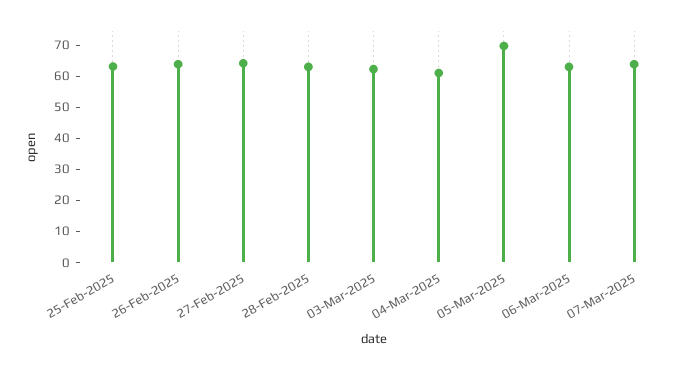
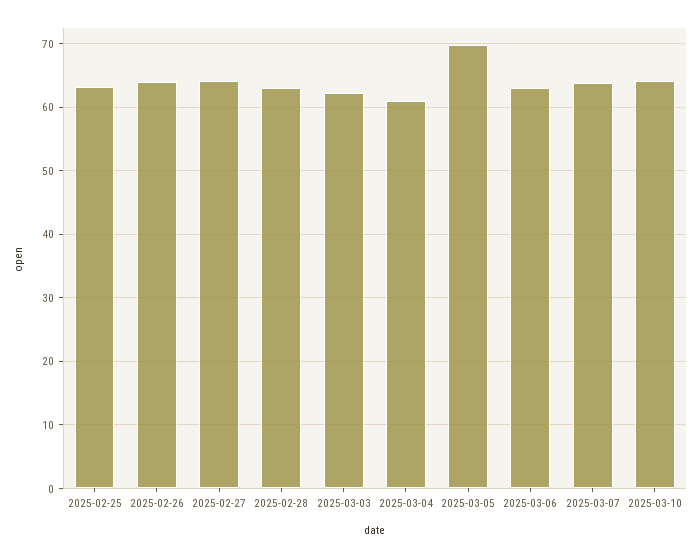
2025-03-10: none -> 64

